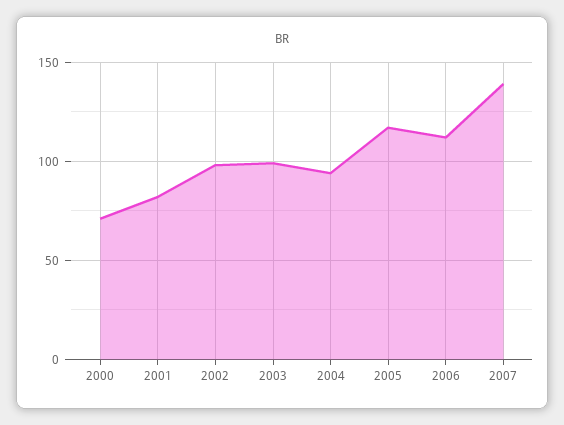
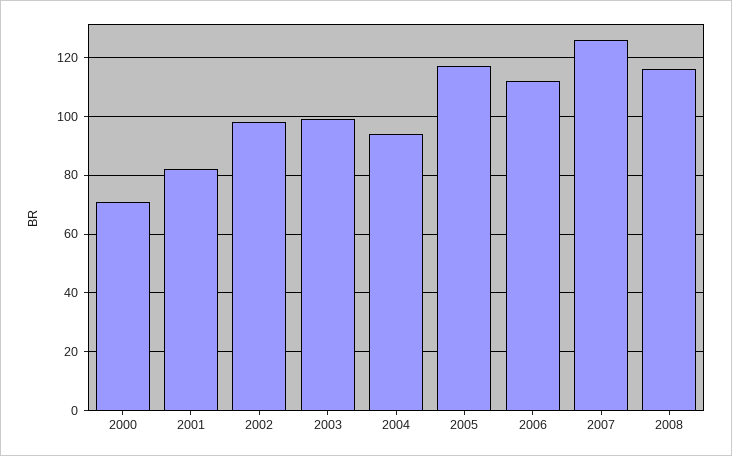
2007: 140 -> 125
2008: none -> 115

